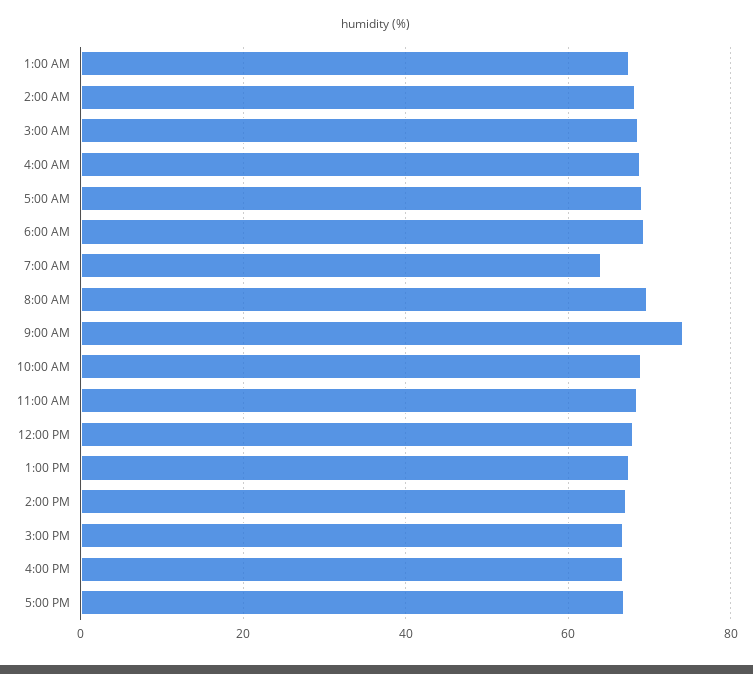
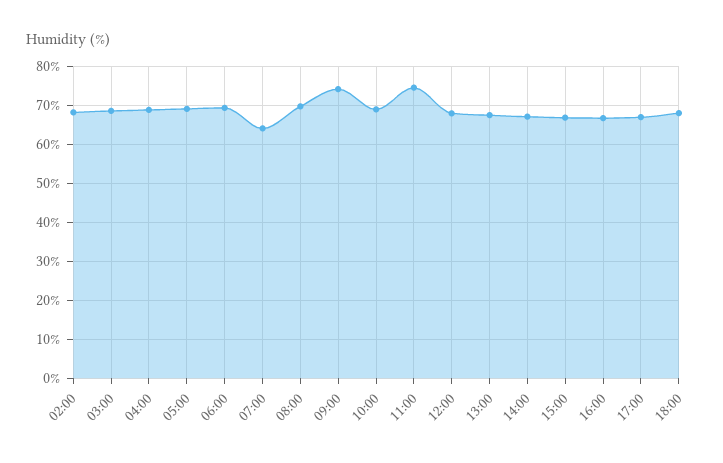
1:00 AM: 68 -> none
11:00 AM: 68 -> 74
18:00: none -> 68

